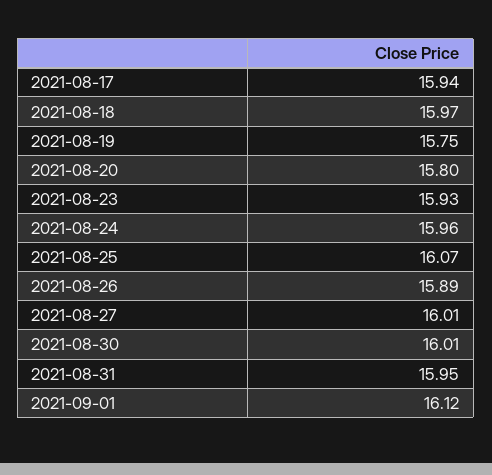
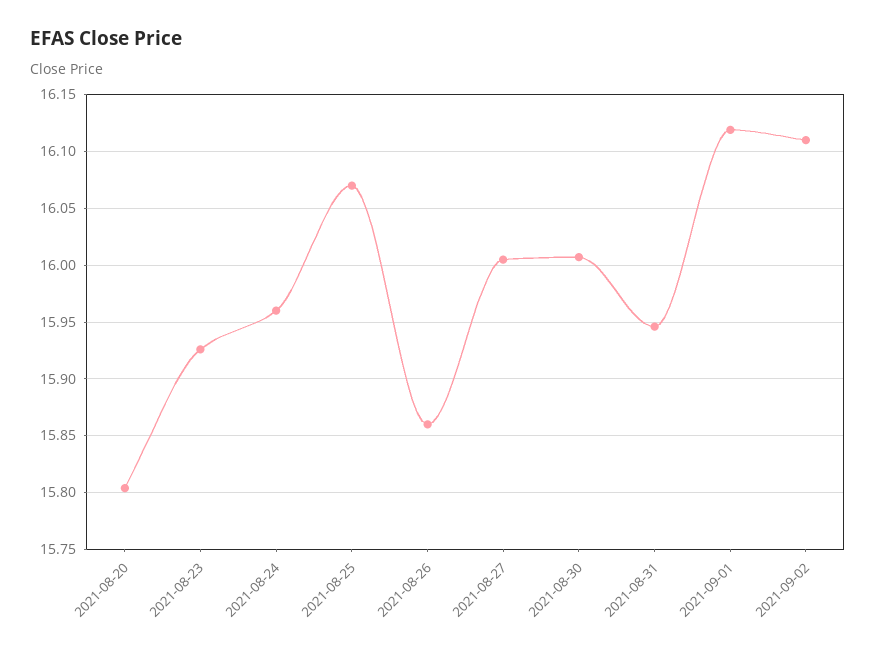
2021-08-17: 15.94 -> none
2021-08-18: 15.97 -> none
2021-08-19: 15.75 -> none
2021-08-26: 15.89 -> 15.86
2021-09-02: none -> 16.11

